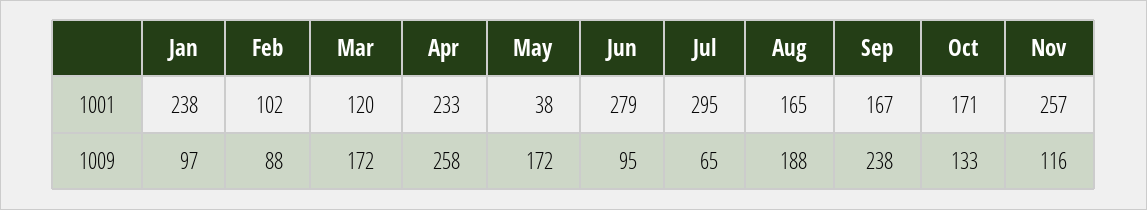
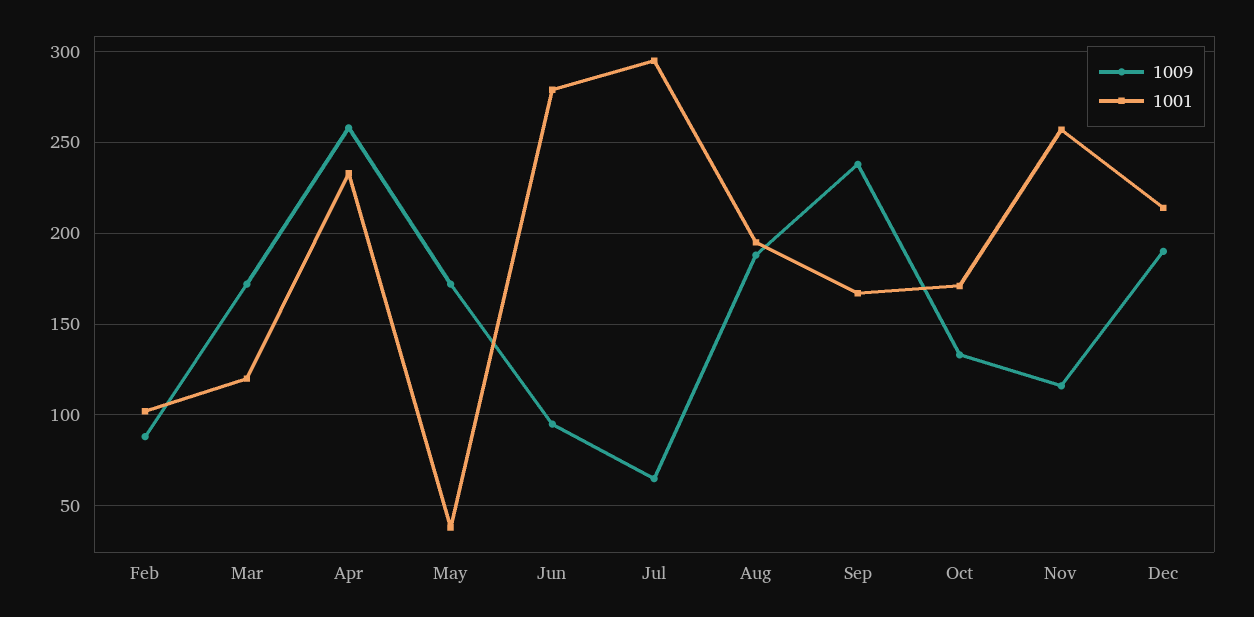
1001, Jan: 238 -> none
1001, Aug: 165 -> 195
1009, Jan: 97 -> none
1009, Dec: none -> 190
1001, Dec: none -> 215

